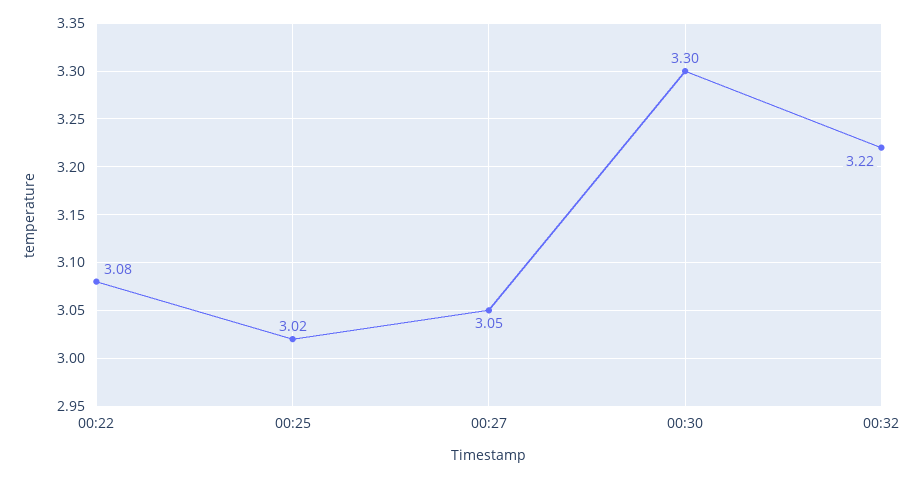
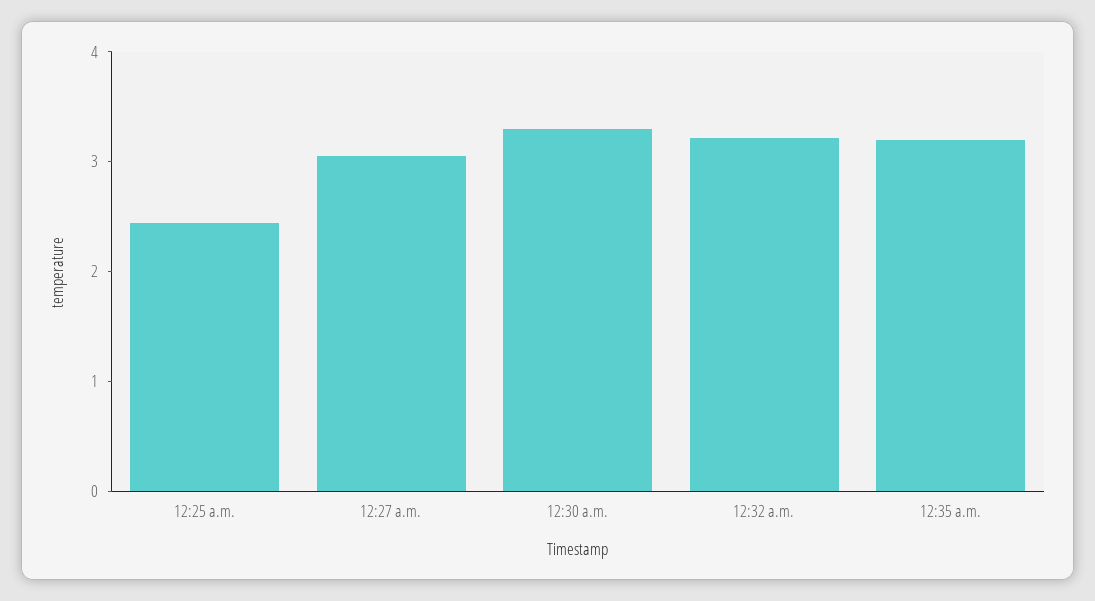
00:22: 3.08 -> none
00:25: 3.02 -> 2.4
12:35 a.m.: none -> 3.2

